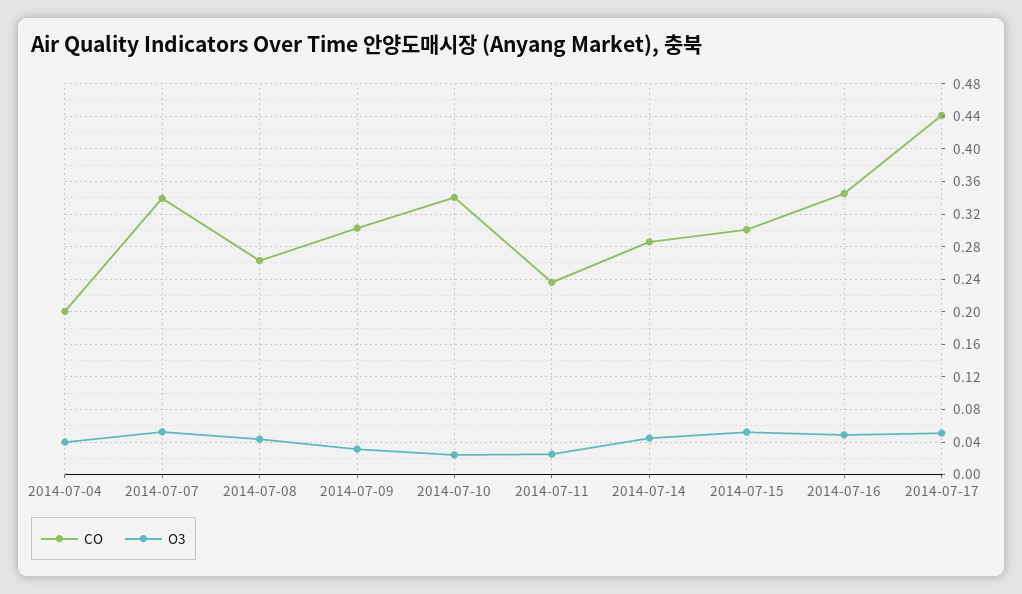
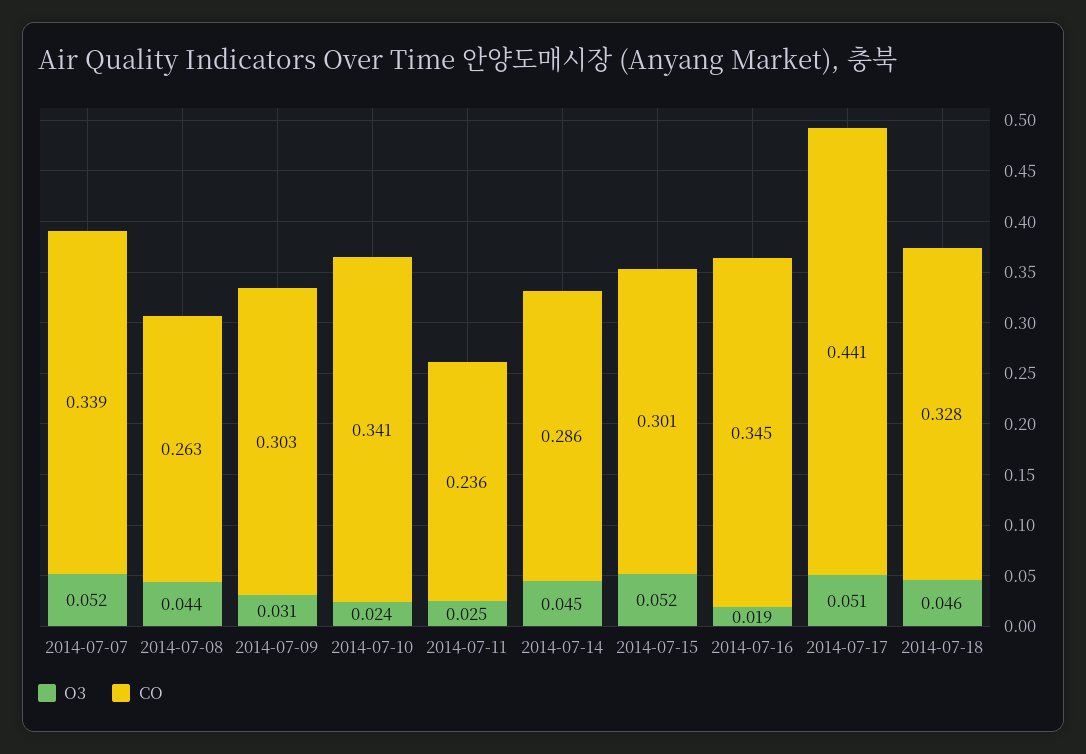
CO, 2014-07-04: 0.2 -> none
O3, 2014-07-04: 0.04 -> none
O3, 2014-07-16: 0.05 -> 0.019
O3, 2014-07-18: none -> 0.046
CO, 2014-07-18: none -> 0.328

